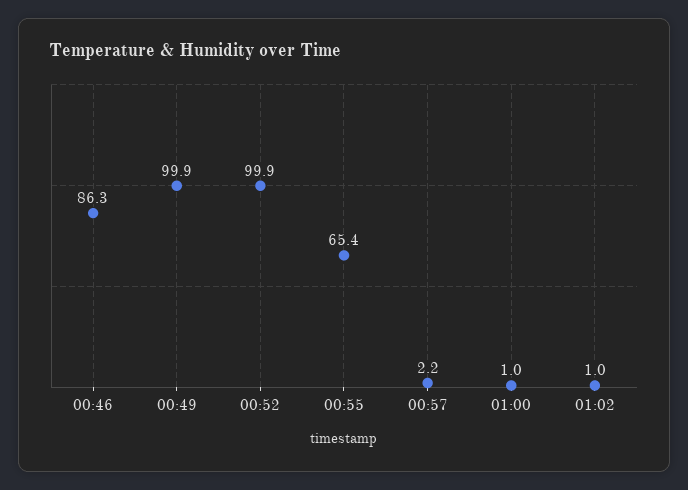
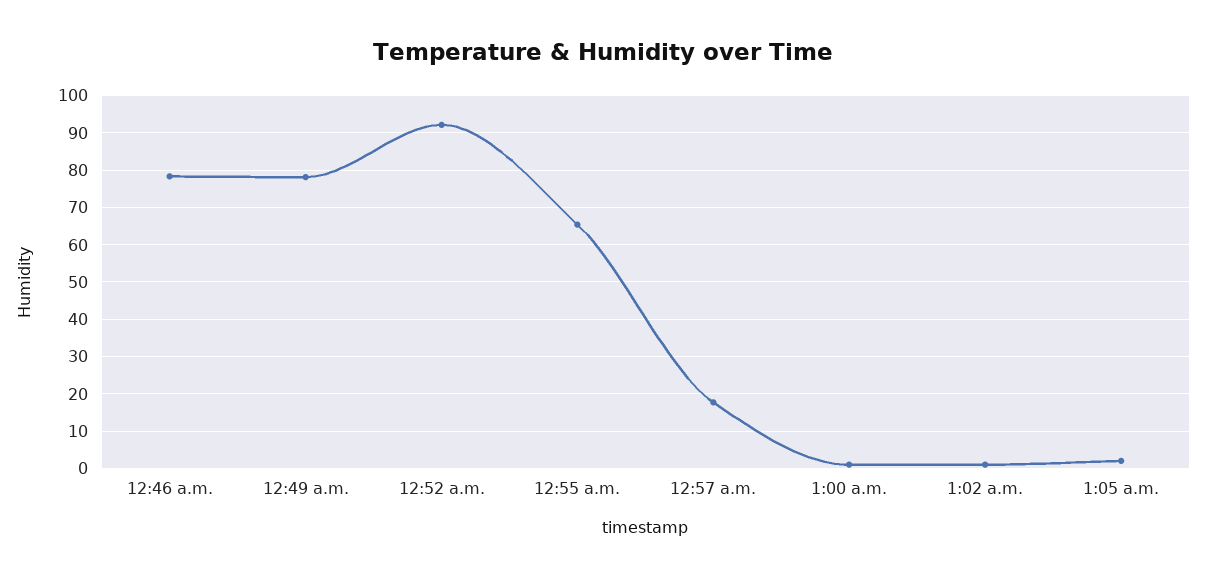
00:46: 86.3 -> 78
00:49: 99.9 -> 78
00:52: 99.9 -> 92
00:57: 2.2 -> 18
1:05 a.m.: none -> 2

